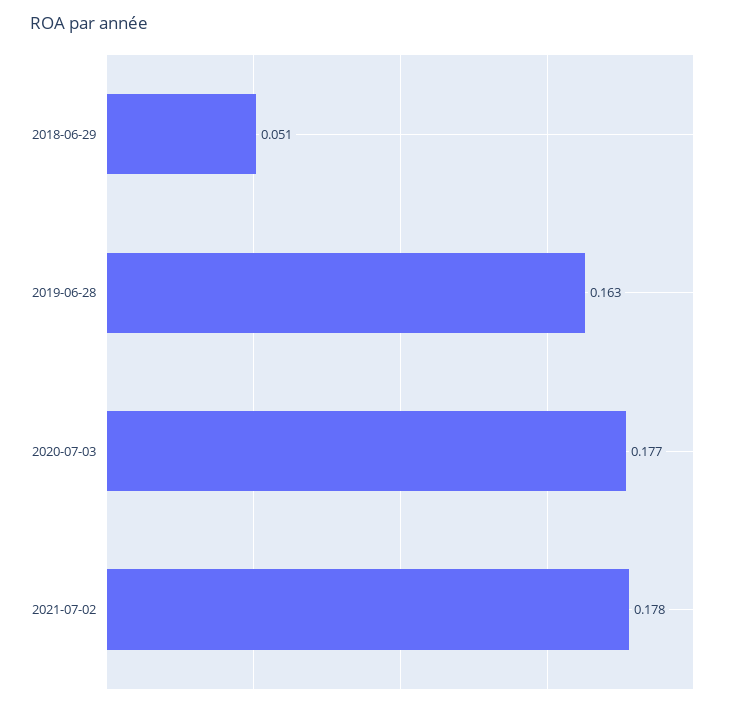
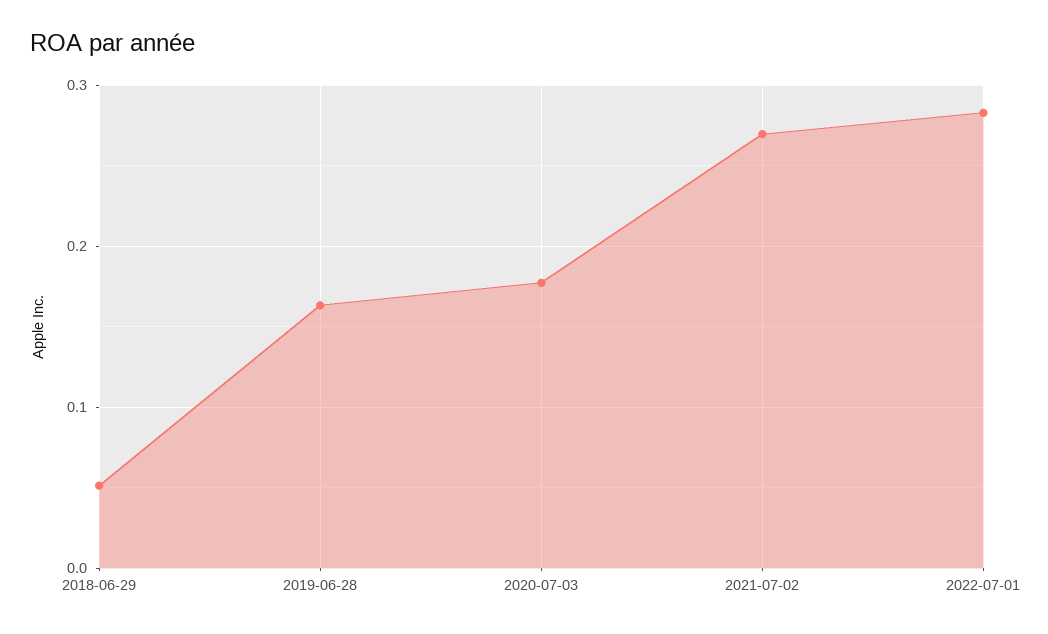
2021-07-02: 0.178 -> 0.27
2022-07-01: none -> 0.28

